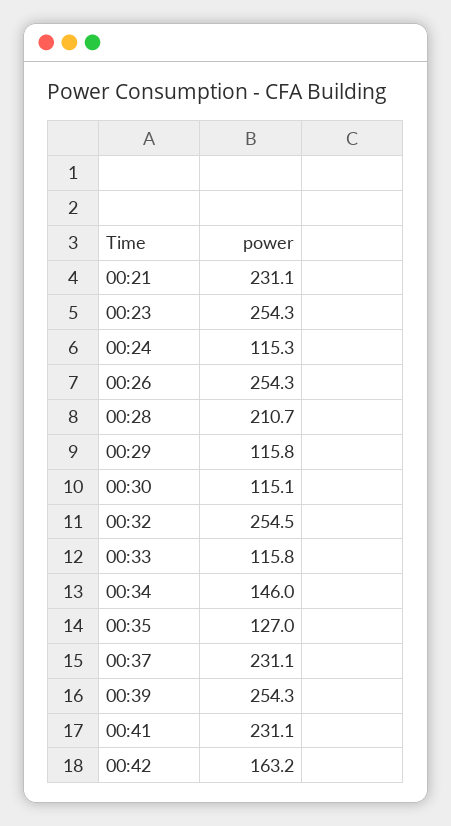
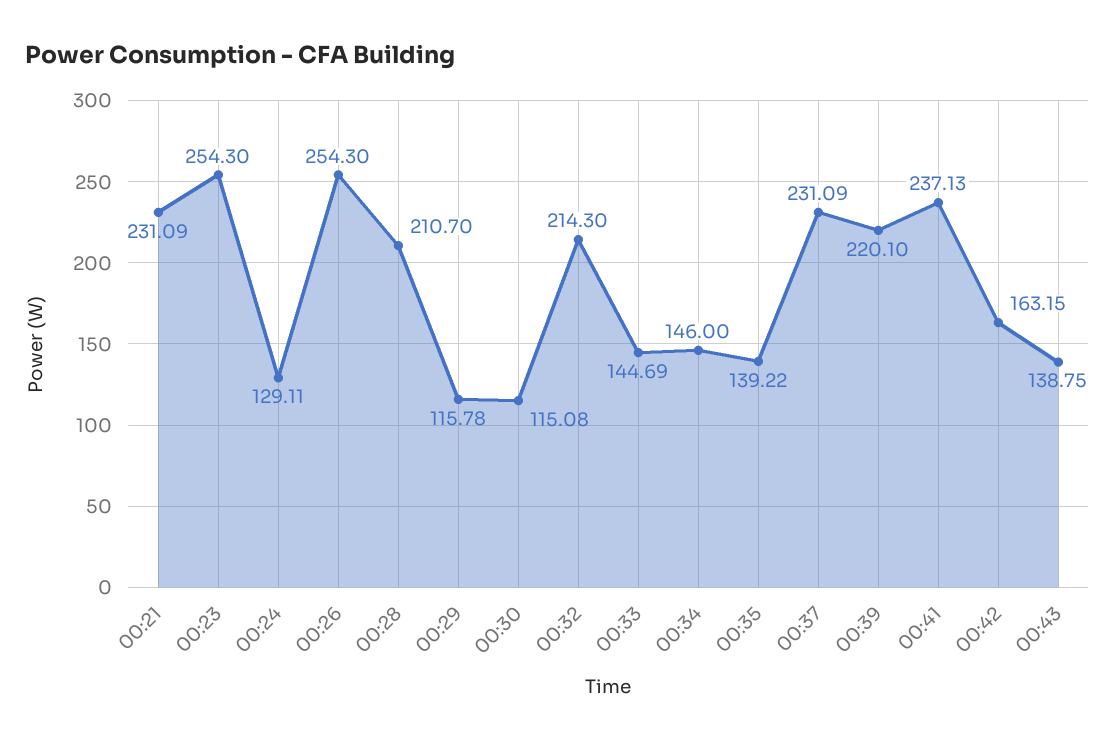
00:24: 115.3 -> 129.11
00:32: 254.5 -> 214.3
00:33: 115.8 -> 144.69
00:35: 127 -> 139.22
00:39: 254.3 -> 220.1
00:41: 231.1 -> 237.13
00:43: none -> 138.75

